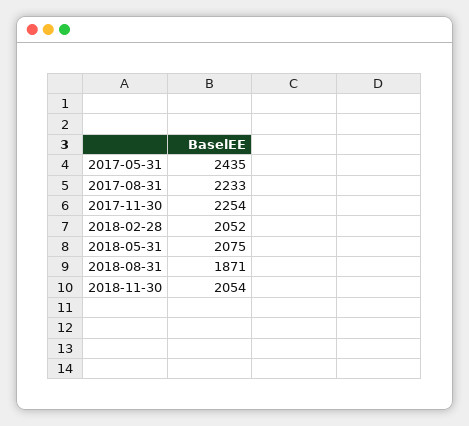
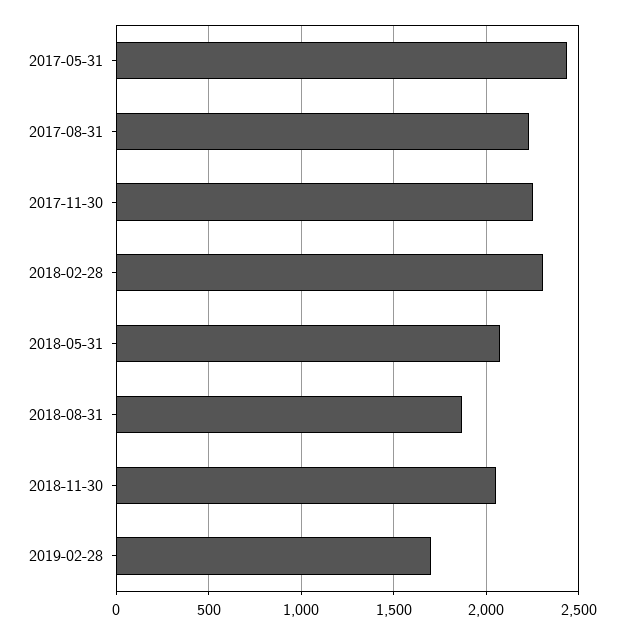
2018-02-28: 2052 -> 2300
2019-02-28: none -> 1700

